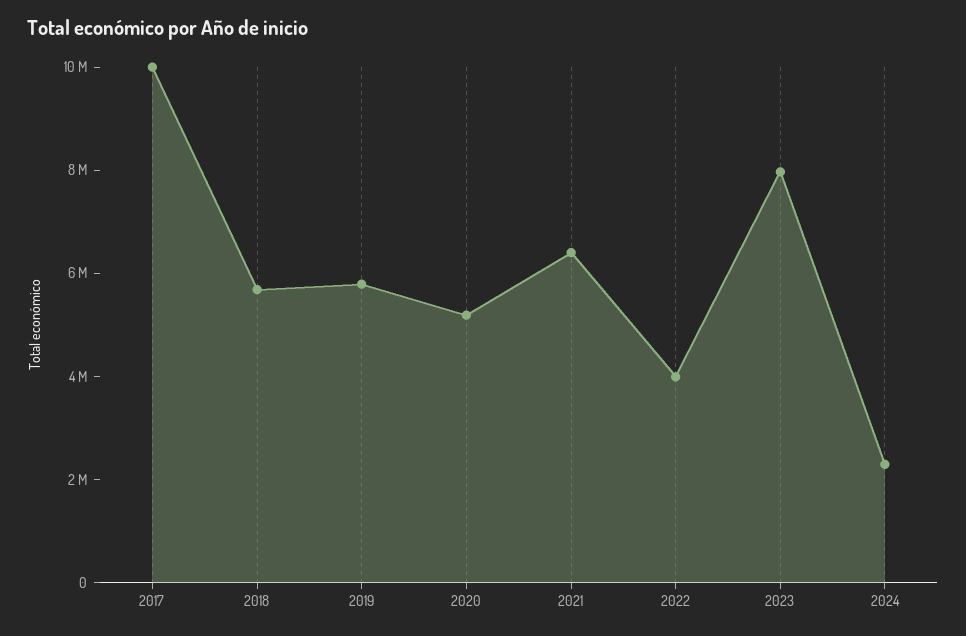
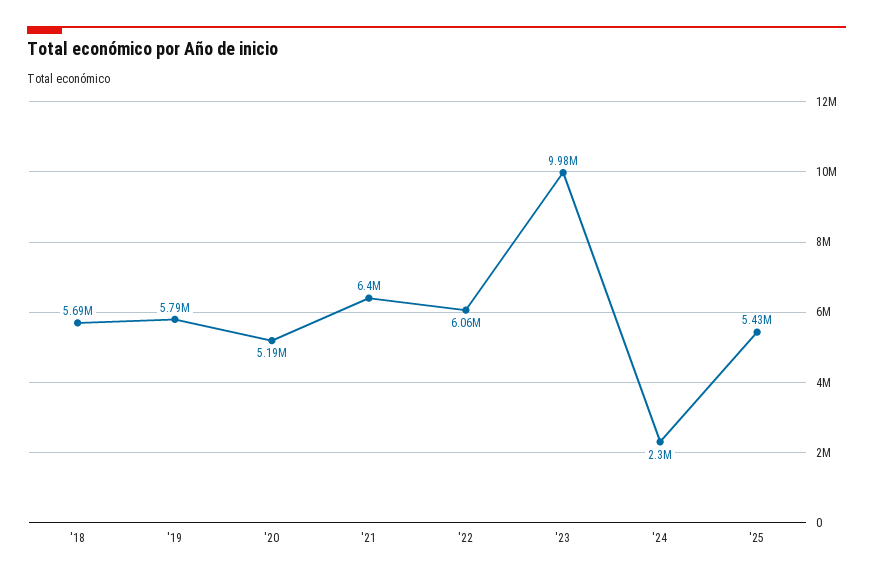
2017: 10000000 -> none
2022: 4000000 -> 6060000
2023: 8000000 -> 9980000
'25: none -> 5430000

